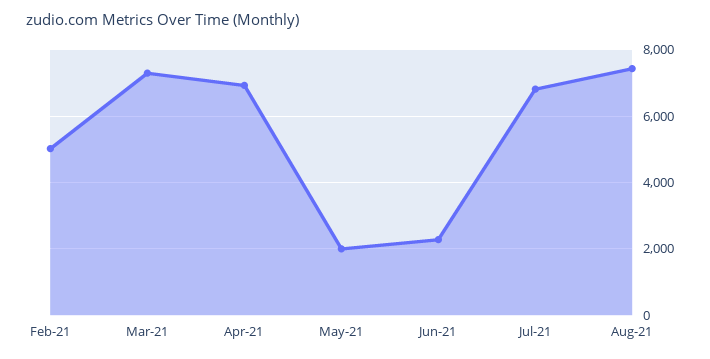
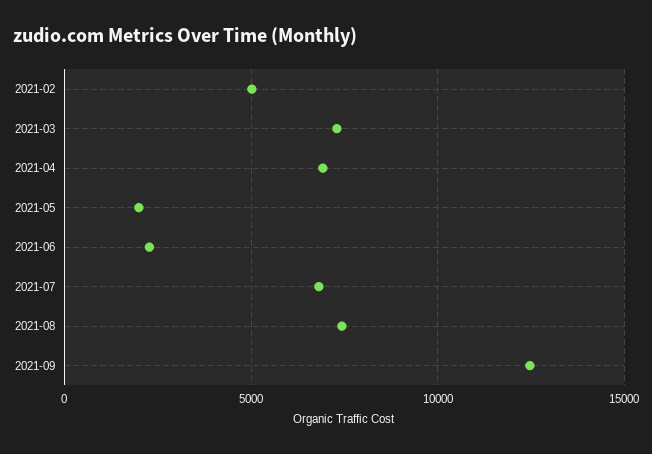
2021-09: none -> 12500

